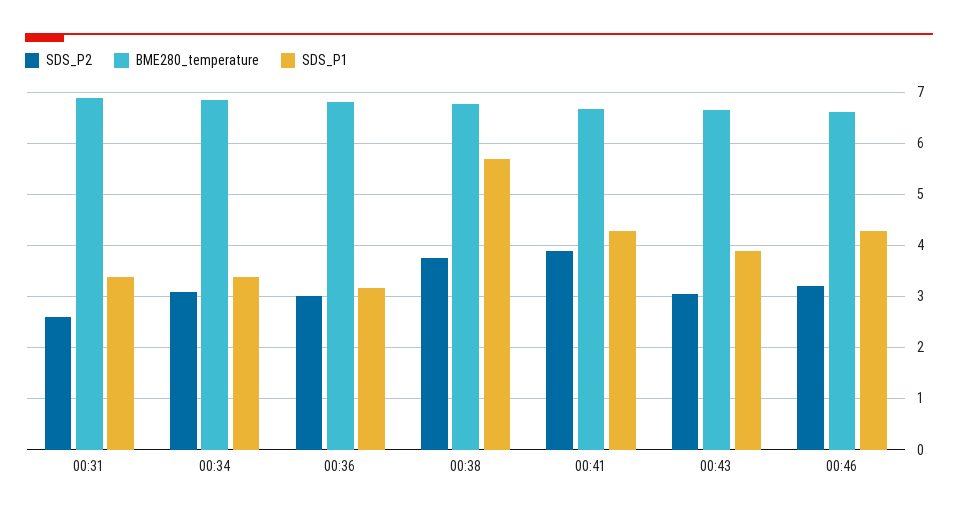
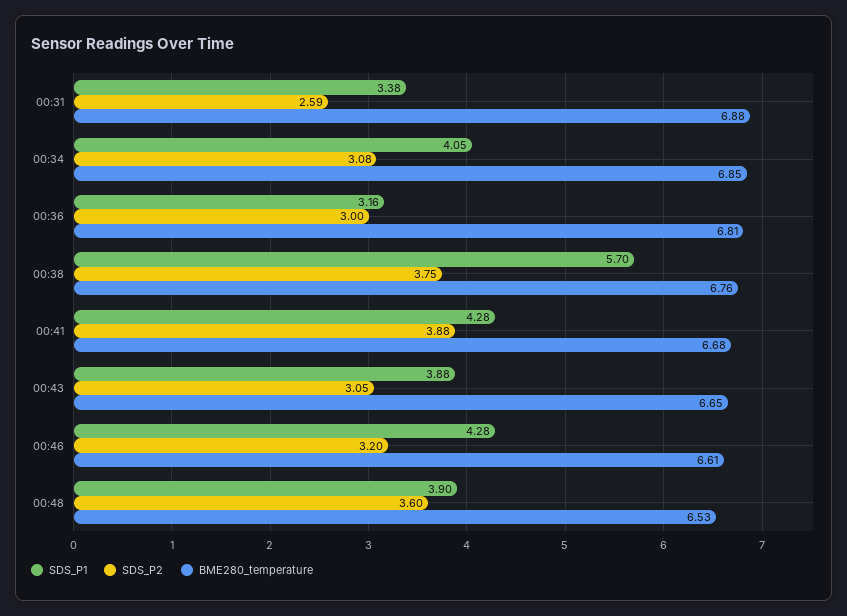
SDS_P1, 00:34: 3.4 -> 4.05
SDS_P1, 00:48: none -> 3.9
SDS_P2, 00:48: none -> 3.6
BME280_temperature, 00:48: none -> 6.53

